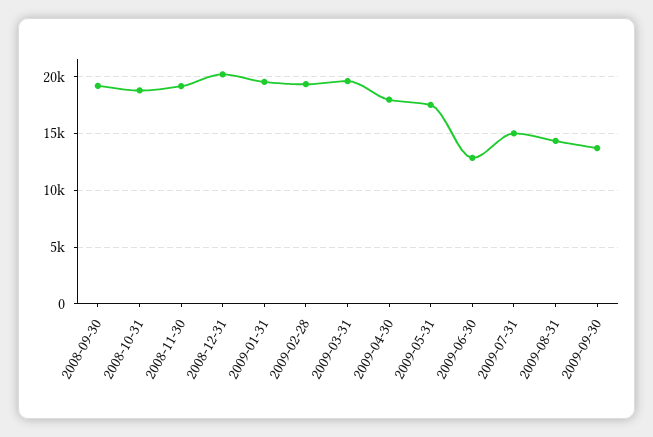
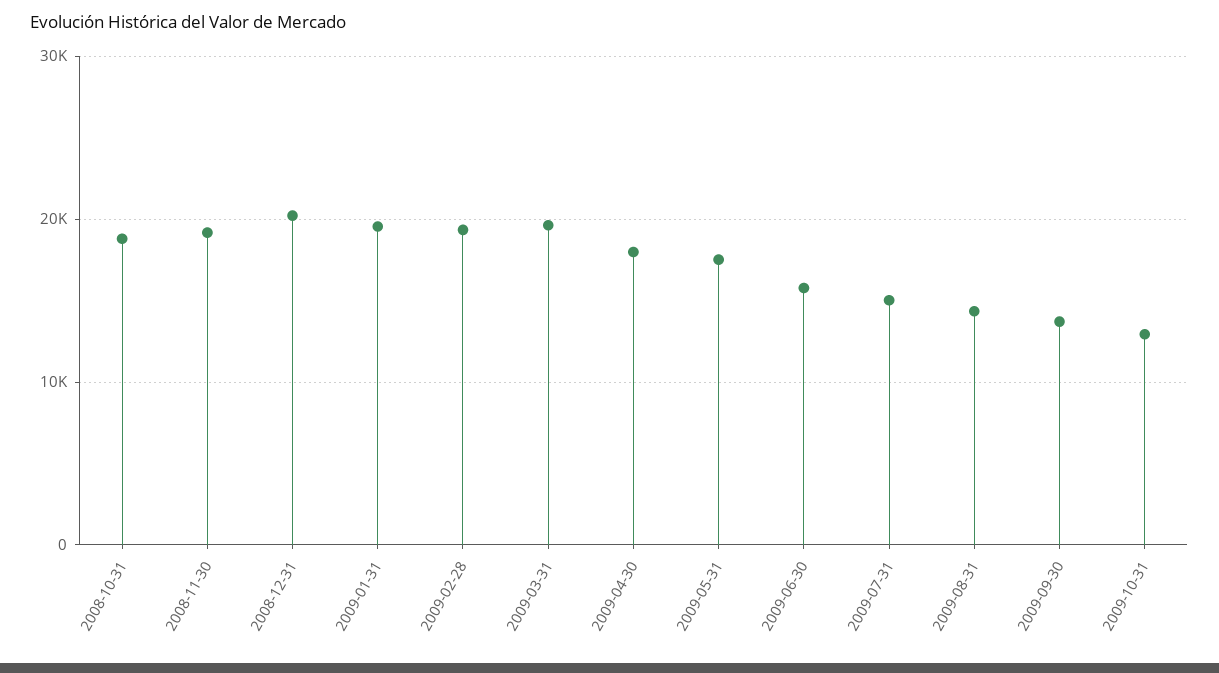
2008-09-30: 19000 -> none
2009-06-30: 13000 -> 16000
2009-10-31: none -> 13000

